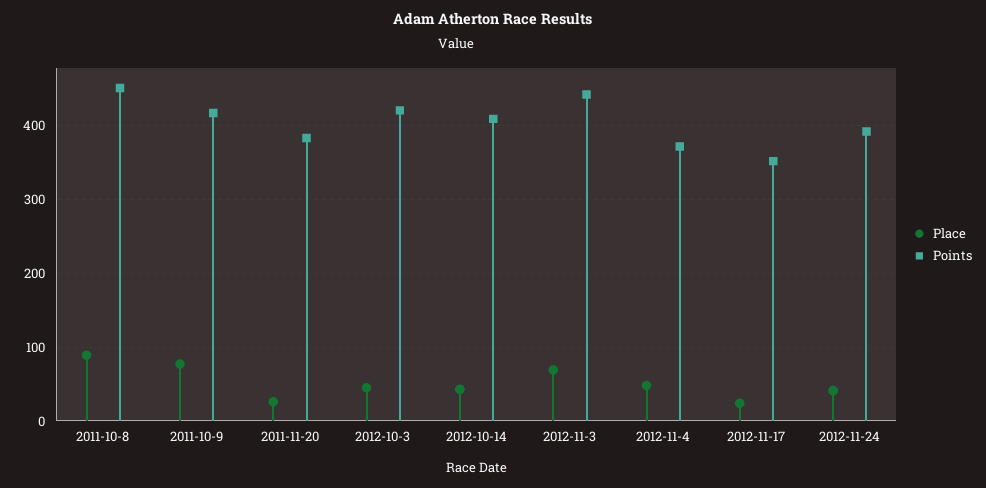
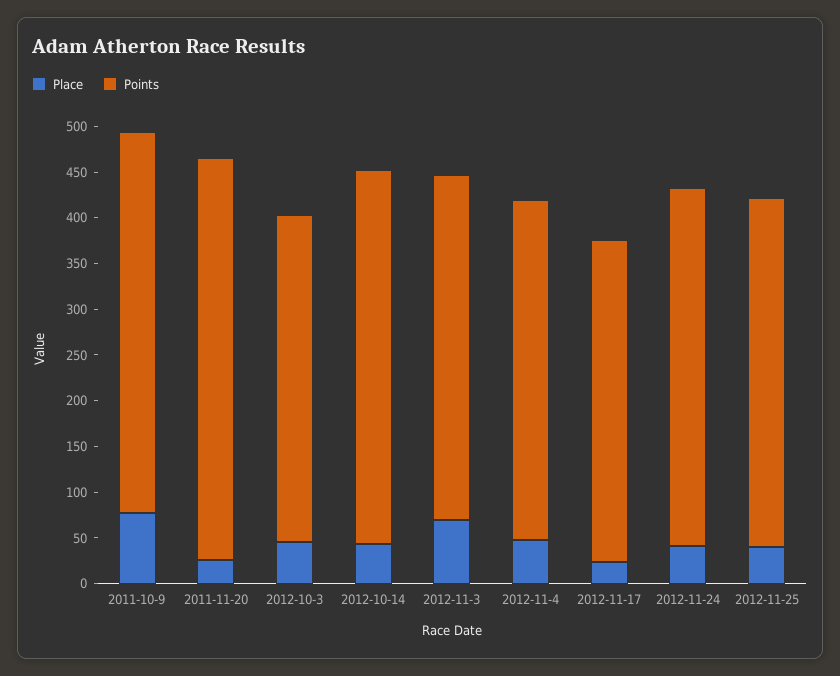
Place, 2011-10-8: 90 -> none
Points, 2011-10-8: 450 -> none
Points, 2011-11-20: 380 -> 440
Points, 2012-10-3: 420 -> 360
Points, 2012-11-3: 440 -> 380
Place, 2012-11-25: none -> 40
Points, 2012-11-25: none -> 380

